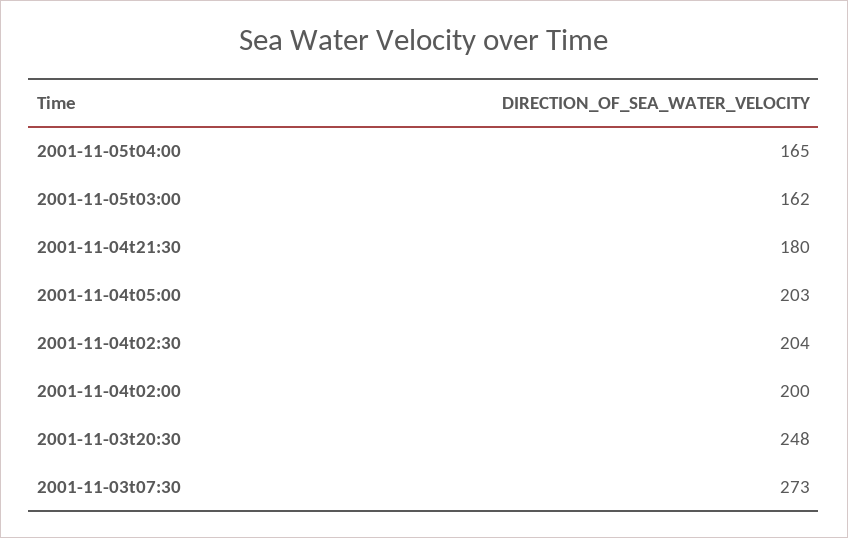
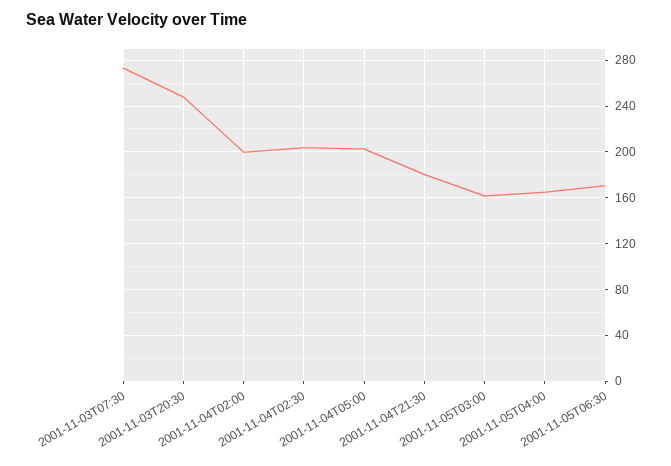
2001-11-05T06:30: none -> 170

